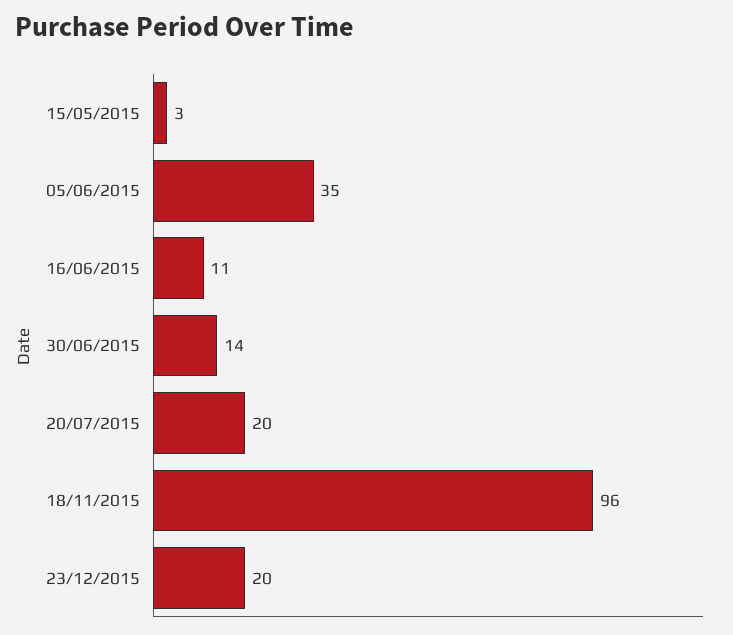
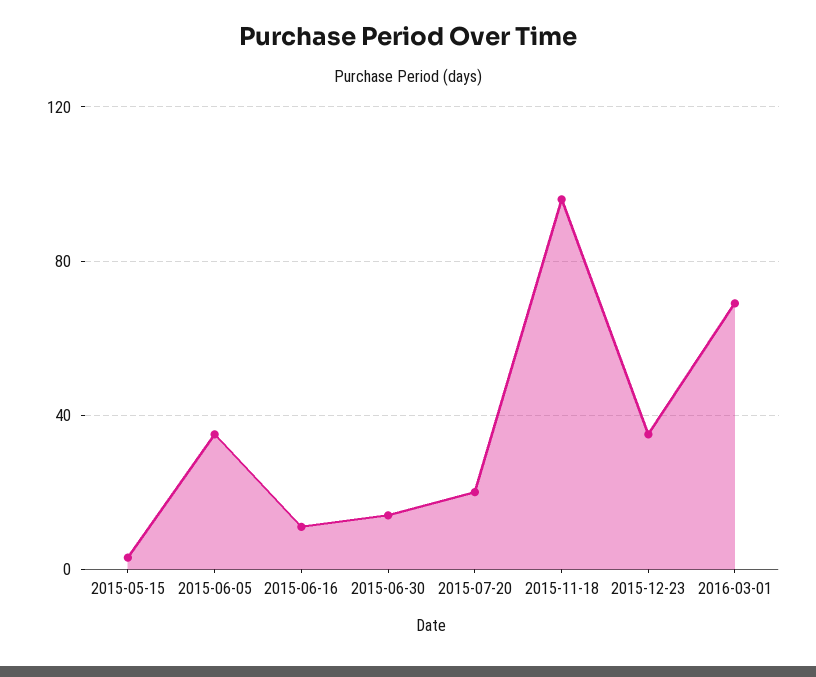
23/12/2015: 20 -> 35
2016-03-01: none -> 70

